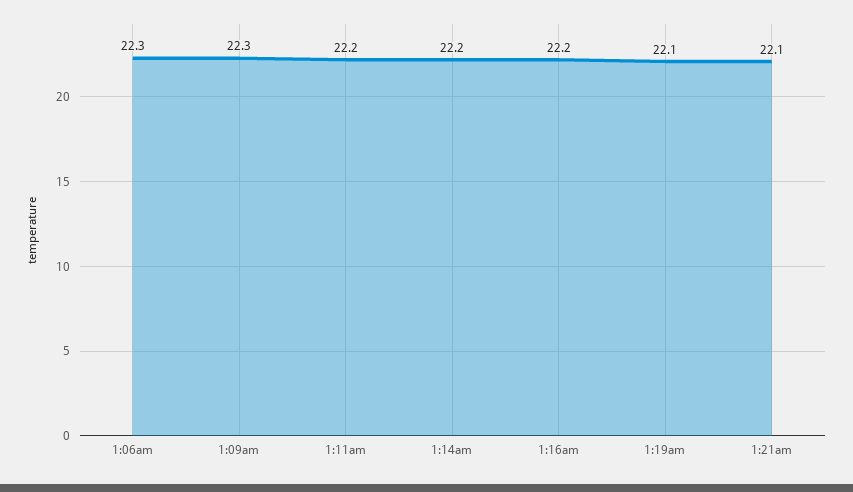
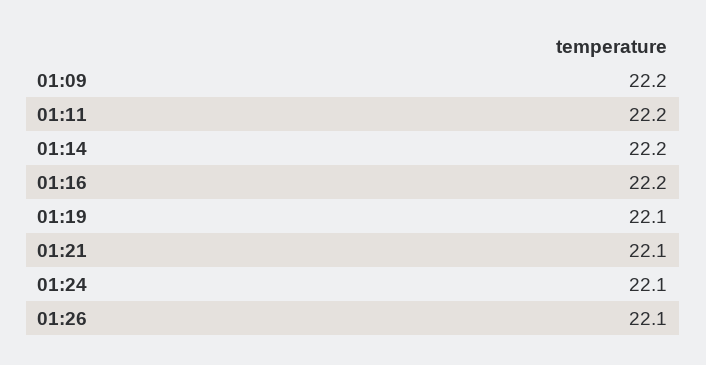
1:06am: 22.3 -> none
1:09am: 22.3 -> 22.2
01:24: none -> 22.1
01:26: none -> 22.1

